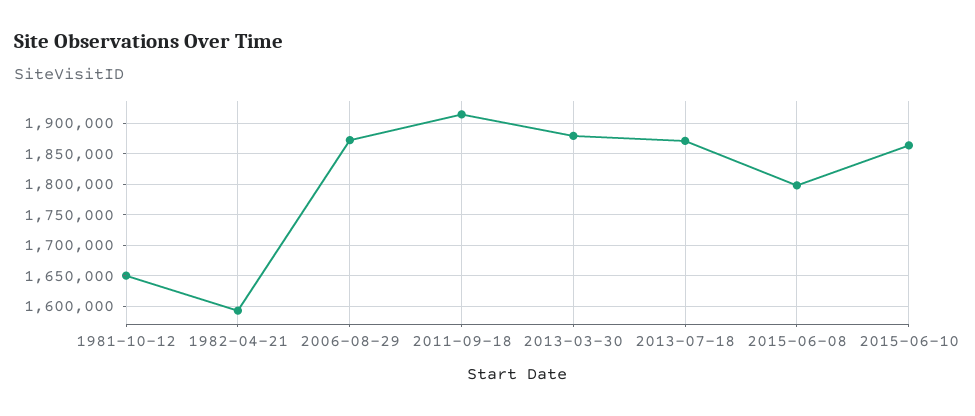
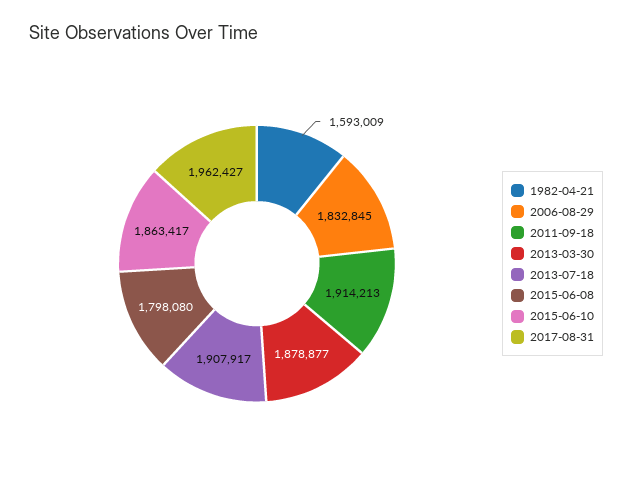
1981-10-12: 1650000 -> none
2006-08-29: 1870000 -> 1832845
2013-07-18: 1870000 -> 1907917
2017-08-31: none -> 1962427

